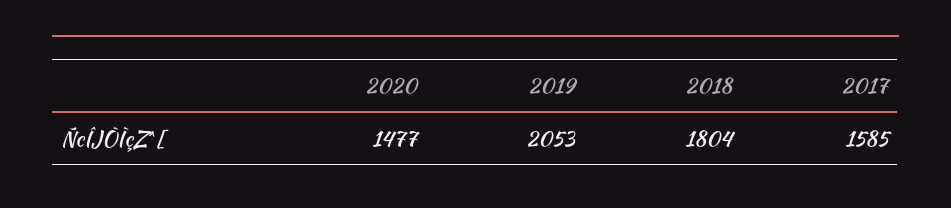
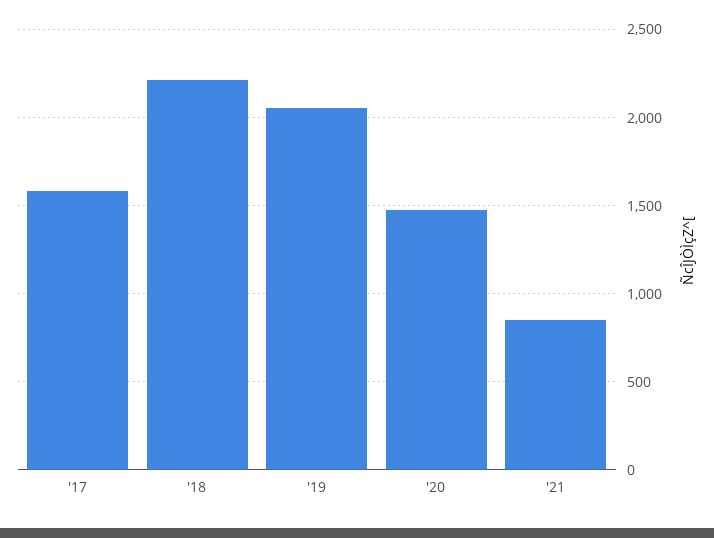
2018: 1804 -> 2200
'21: none -> 850

